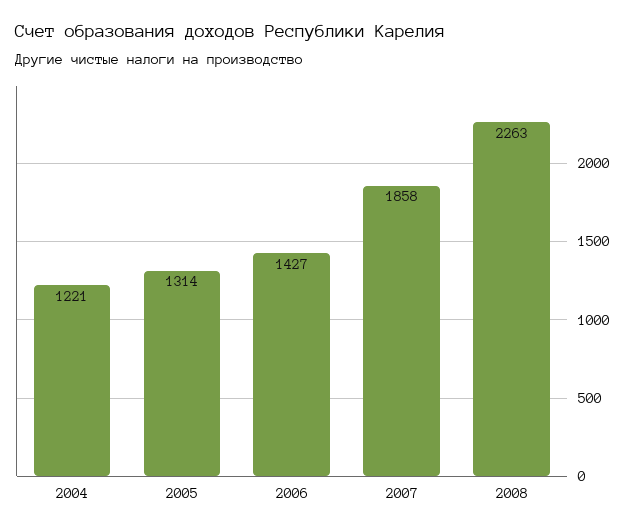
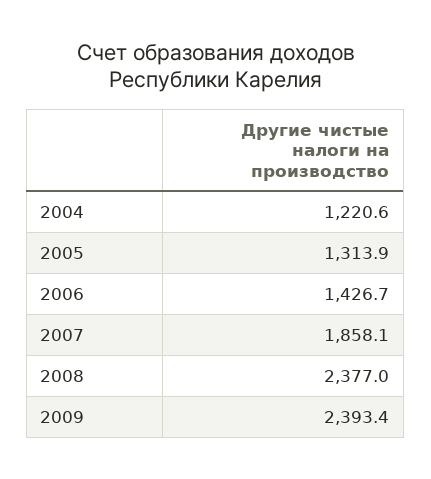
2008: 2263 -> 2377
2009: none -> 2393.4

